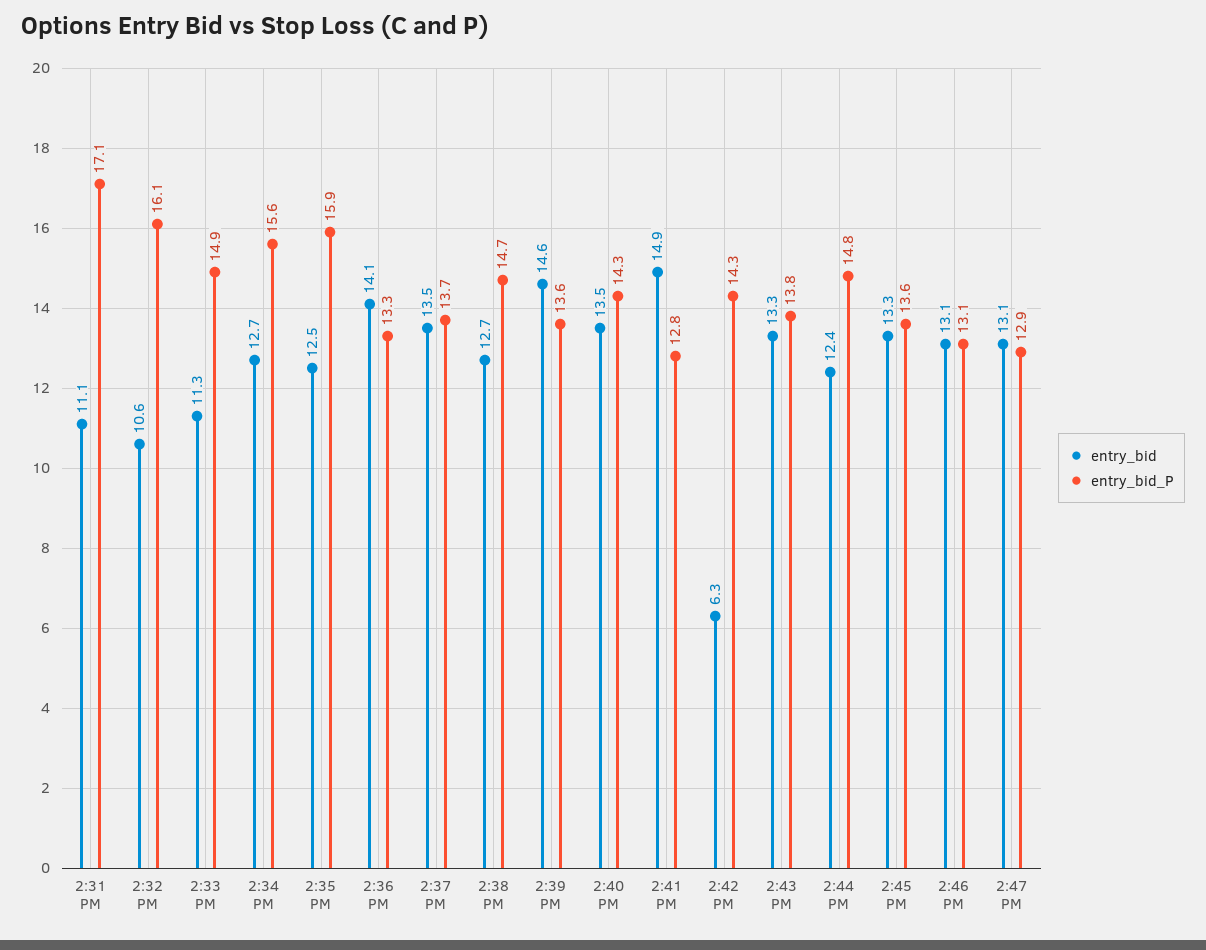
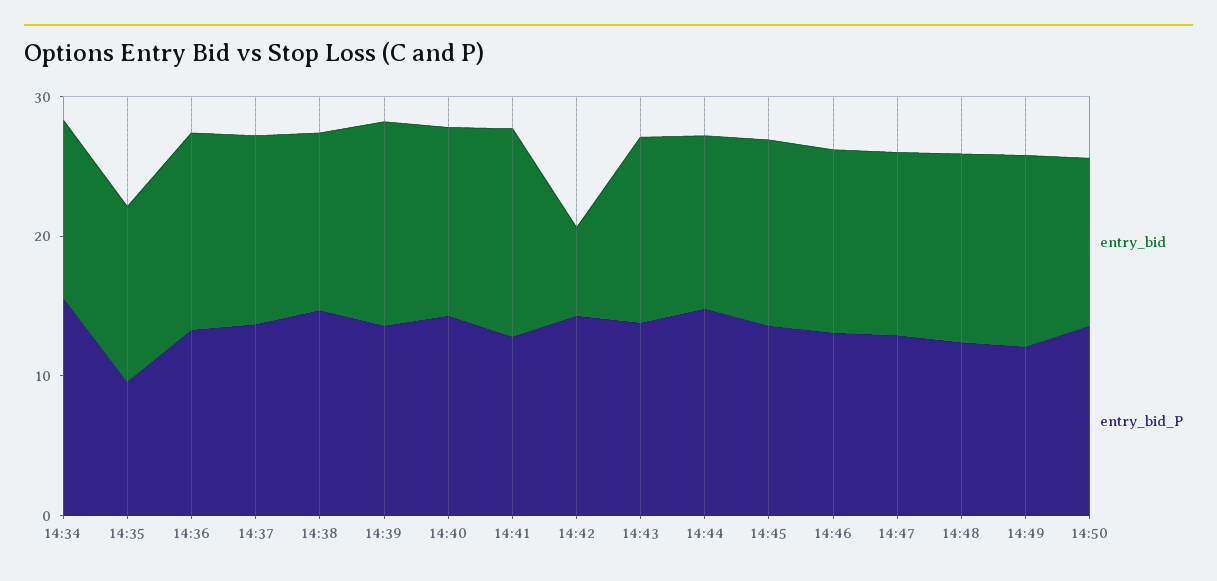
entry_bid, 2:31 PM: 11.1 -> none
entry_bid_P, 2:31 PM: 17.1 -> none
entry_bid, 2:32 PM: 10.6 -> none
entry_bid_P, 2:32 PM: 16.1 -> none
entry_bid, 2:33 PM: 11.3 -> none
entry_bid_P, 2:33 PM: 14.9 -> none
entry_bid_P, 2:35 PM: 15.9 -> 10
entry_bid, 14:48: none -> 14
entry_bid_P, 14:48: none -> 12
entry_bid, 14:49: none -> 14
entry_bid_P, 14:49: none -> 12
entry_bid, 14:50: none -> 12
entry_bid_P, 14:50: none -> 14

